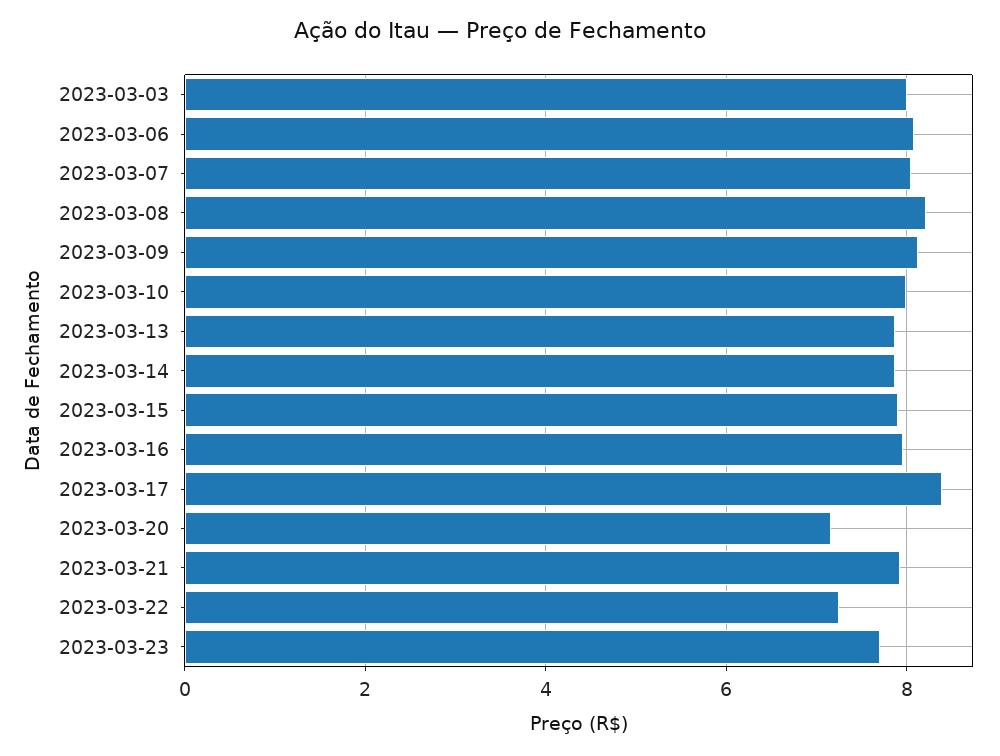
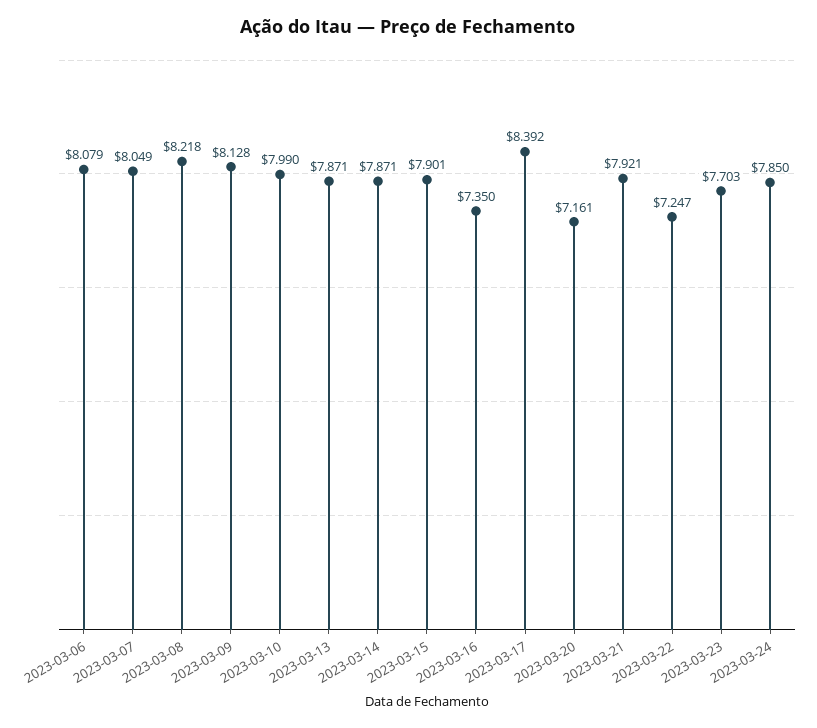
2023-03-03: 8 -> none
2023-03-16: 8 -> 7.35
2023-03-24: none -> 7.85

